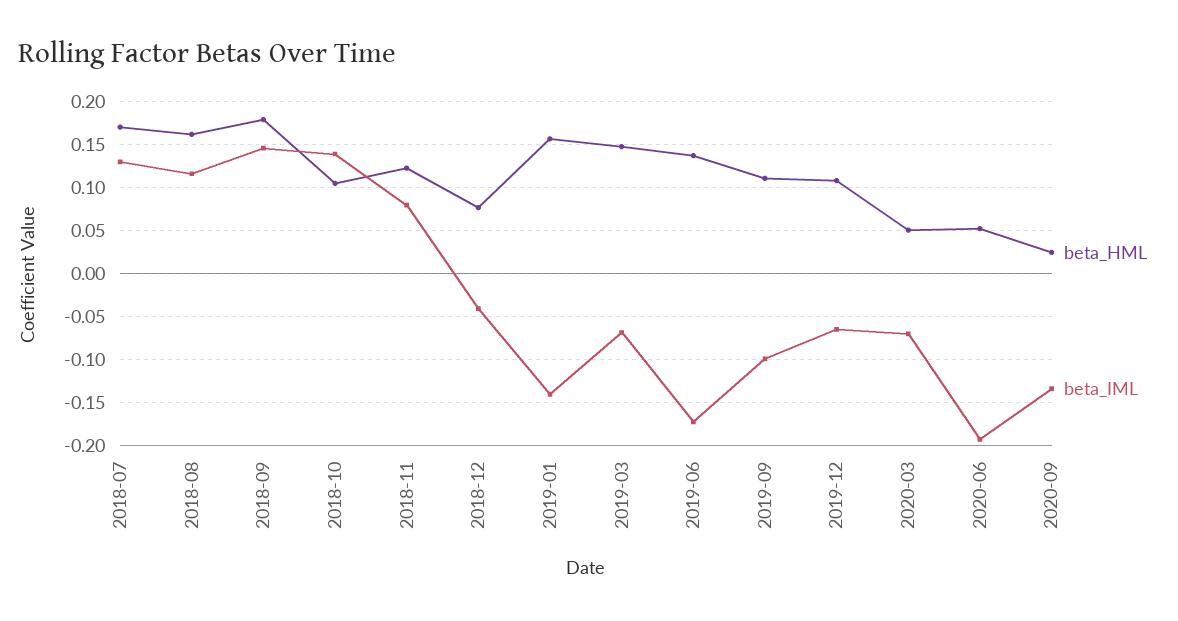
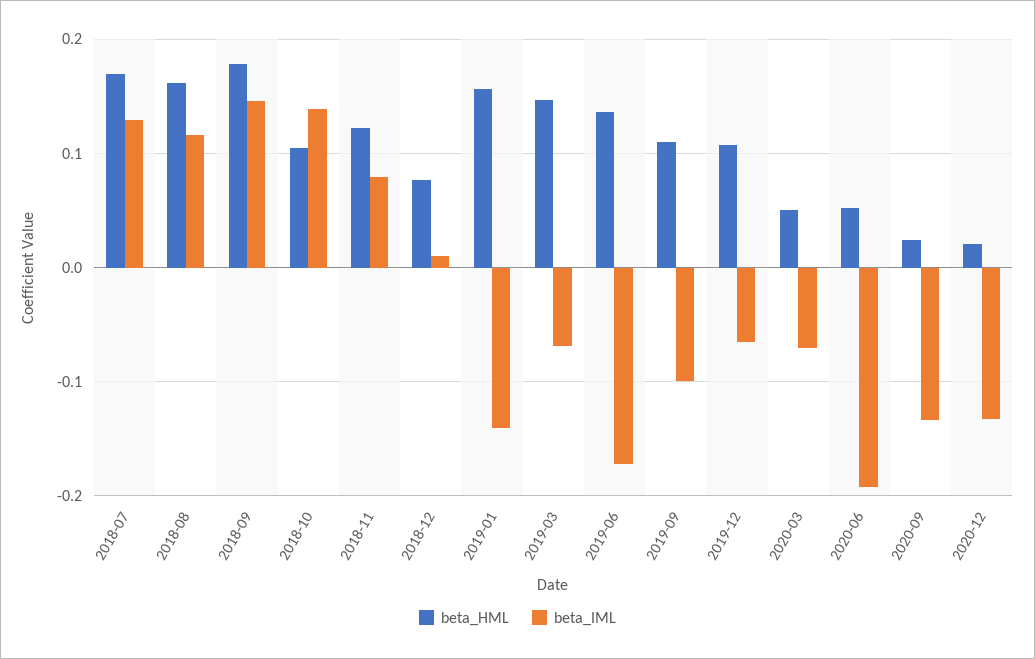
beta_IML, 2018-12: -0.04 -> 0.01
beta_HML, 2020-12: none -> 0.02
beta_IML, 2020-12: none -> -0.13

